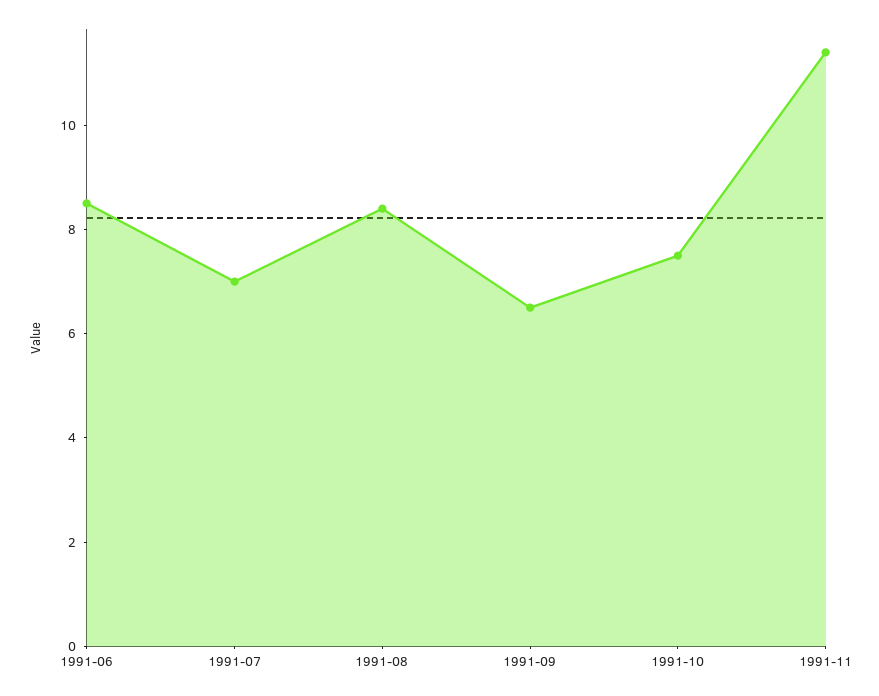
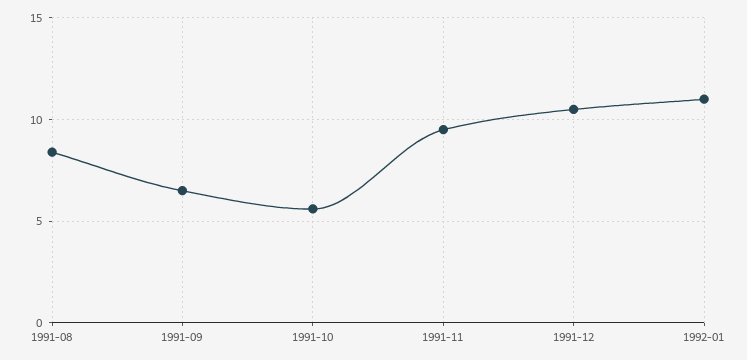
1991-06: 8.5 -> none
1991-07: 7 -> none
1991-10: 7.5 -> 5.5
1991-11: 11.5 -> 9.5
1991-12: none -> 10.5
1992-01: none -> 11

